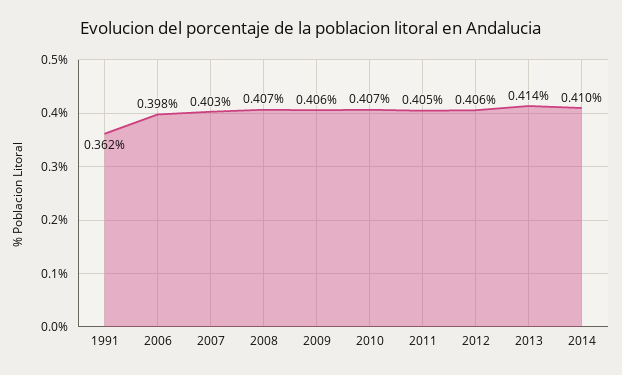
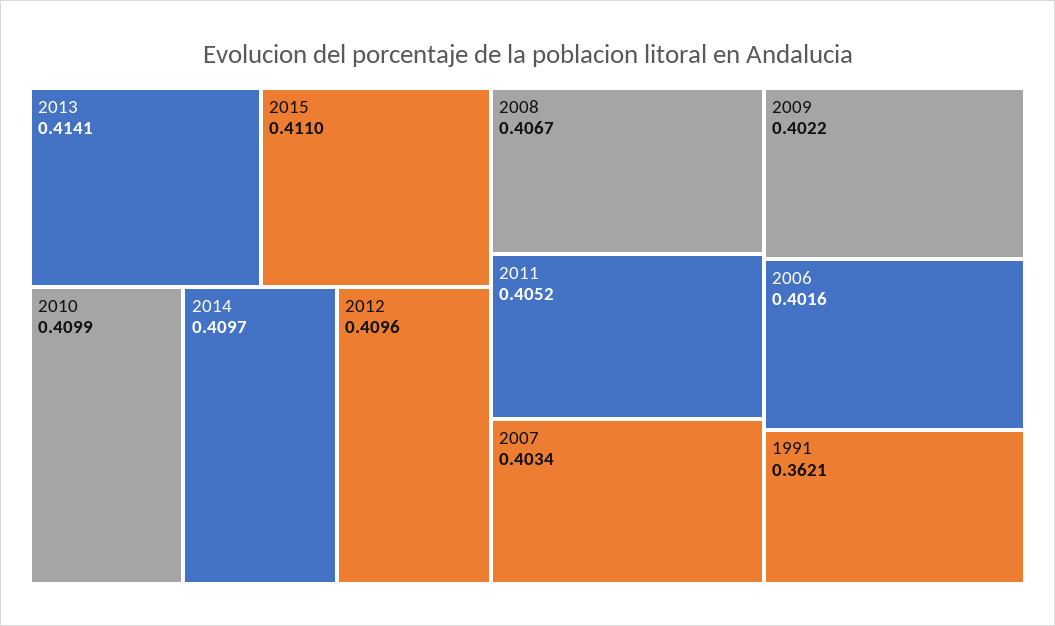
2006: 0.398 -> 0.4016
2009: 0.406 -> 0.4022
2010: 0.407 -> 0.4099
2012: 0.406 -> 0.4096
2015: none -> 0.411

